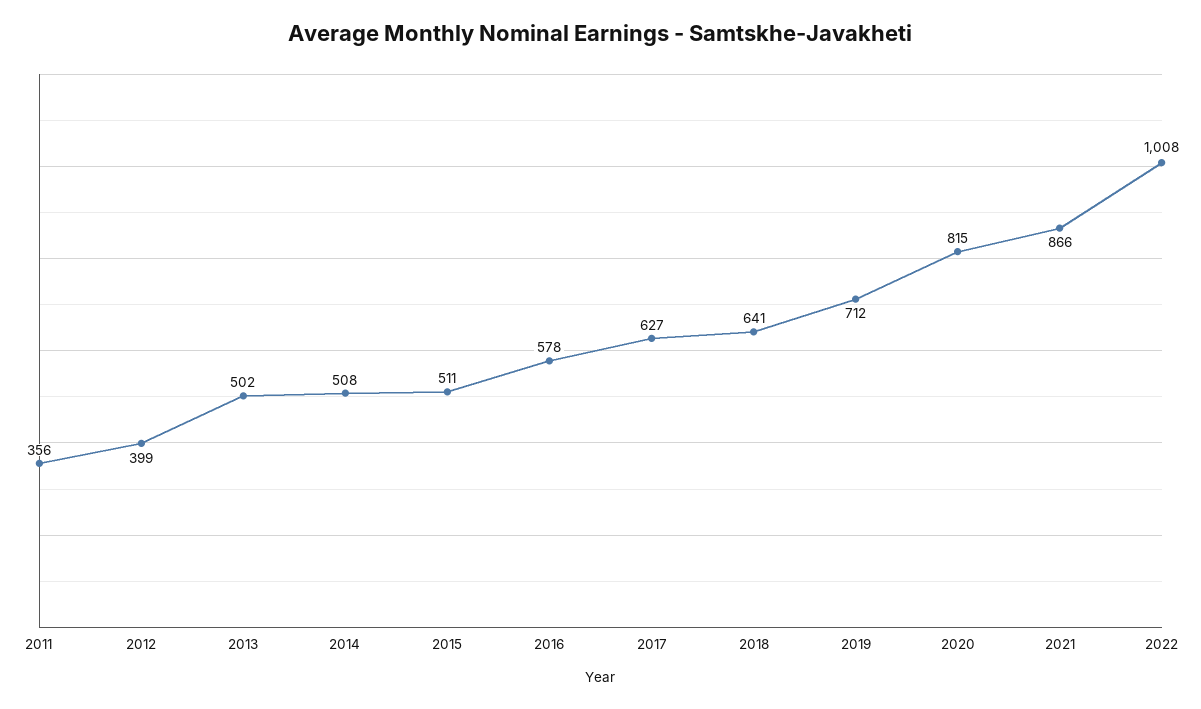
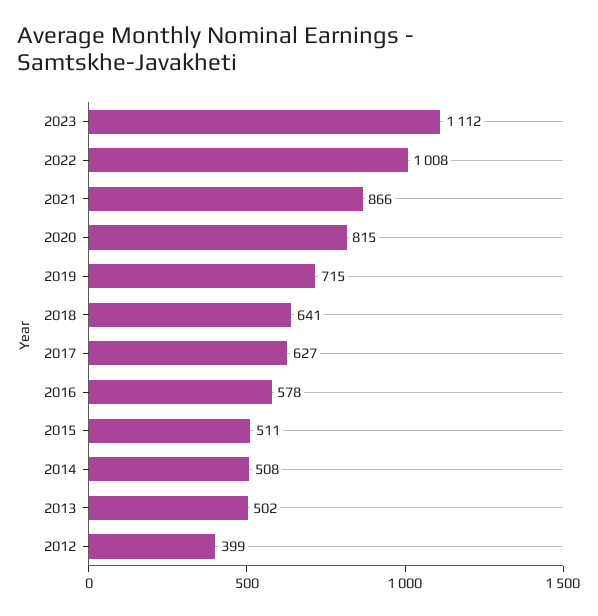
2011: 356 -> none
2019: 712 -> 715
2023: none -> 1112

